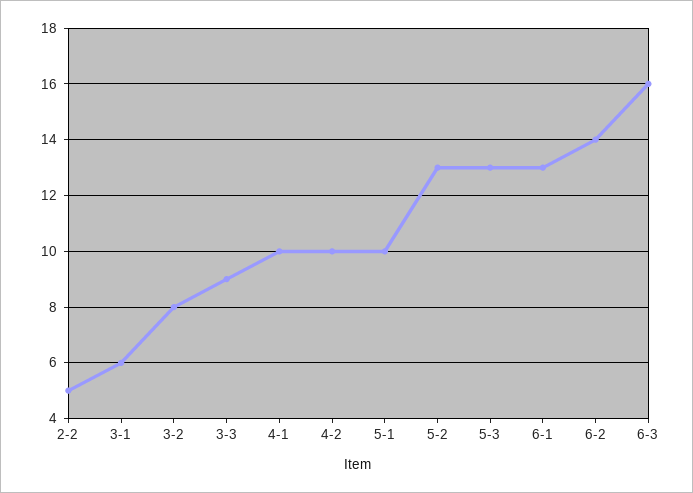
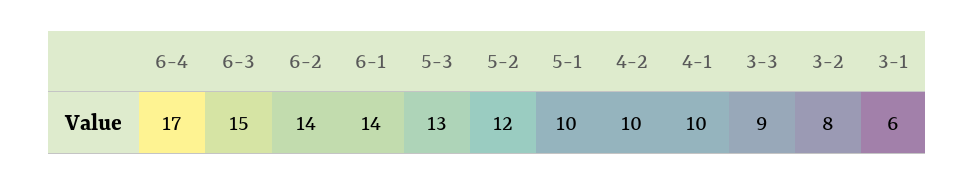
2-2: 5 -> none
5-2: 13 -> 12
6-1: 13 -> 14
6-3: 16 -> 15
6-4: none -> 17

